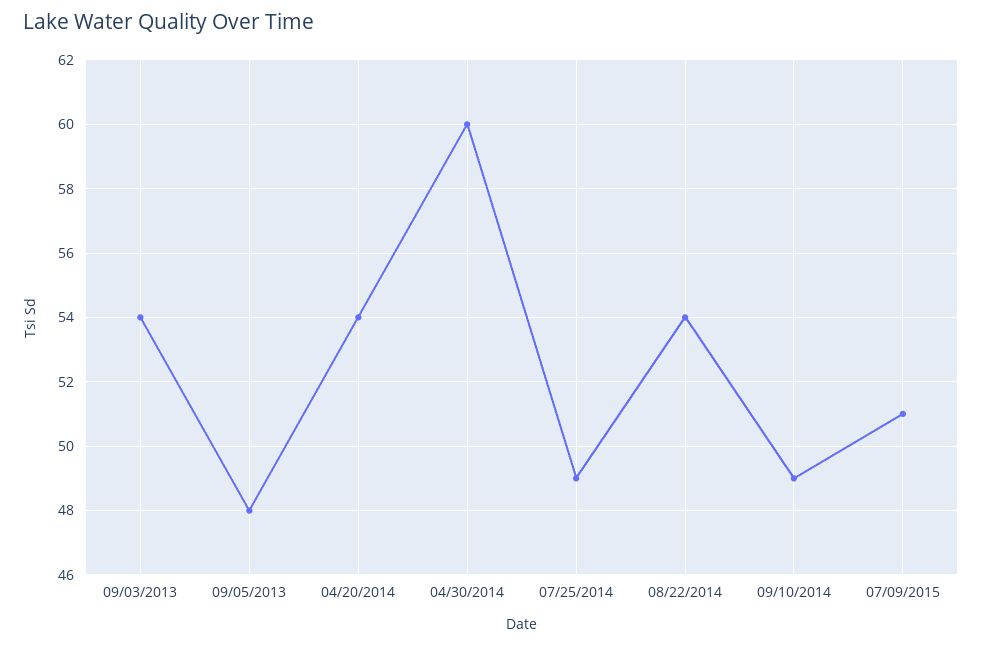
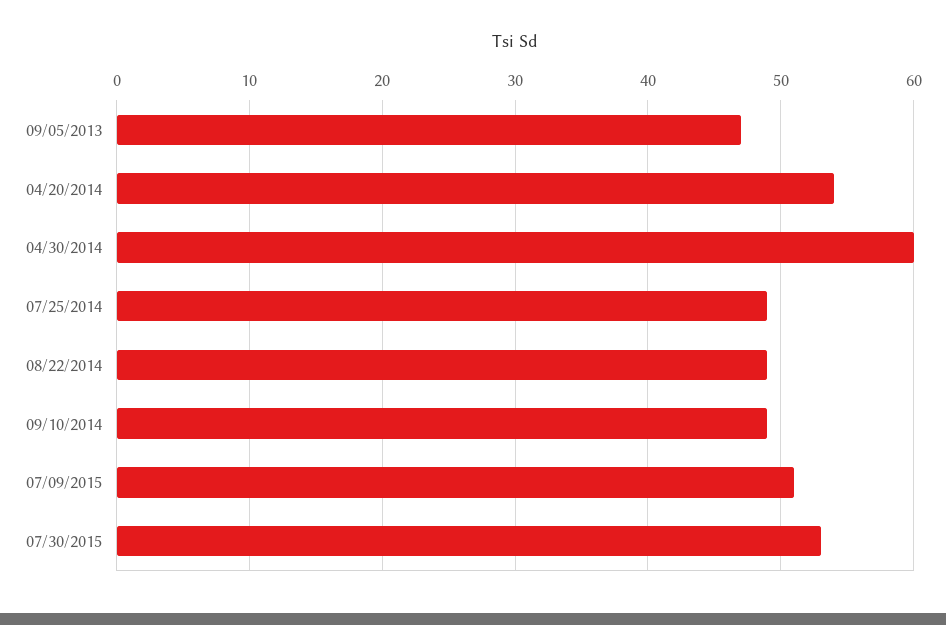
09/03/2013: 54 -> none
09/05/2013: 48 -> 47
08/22/2014: 54 -> 49
07/30/2015: none -> 53

